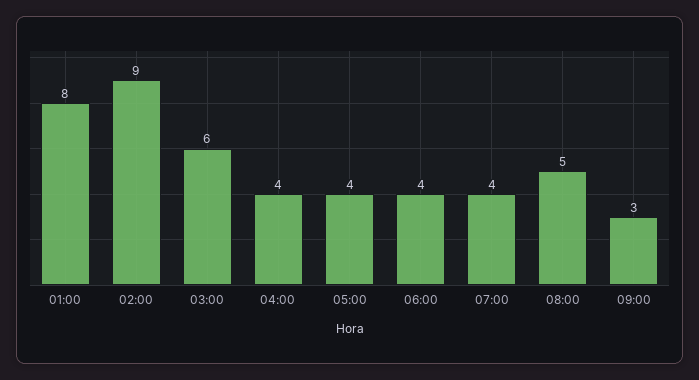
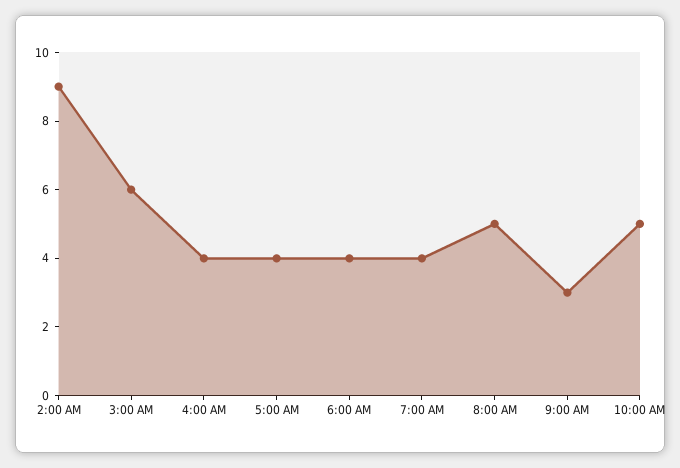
01:00: 8 -> none
10:00 AM: none -> 5

